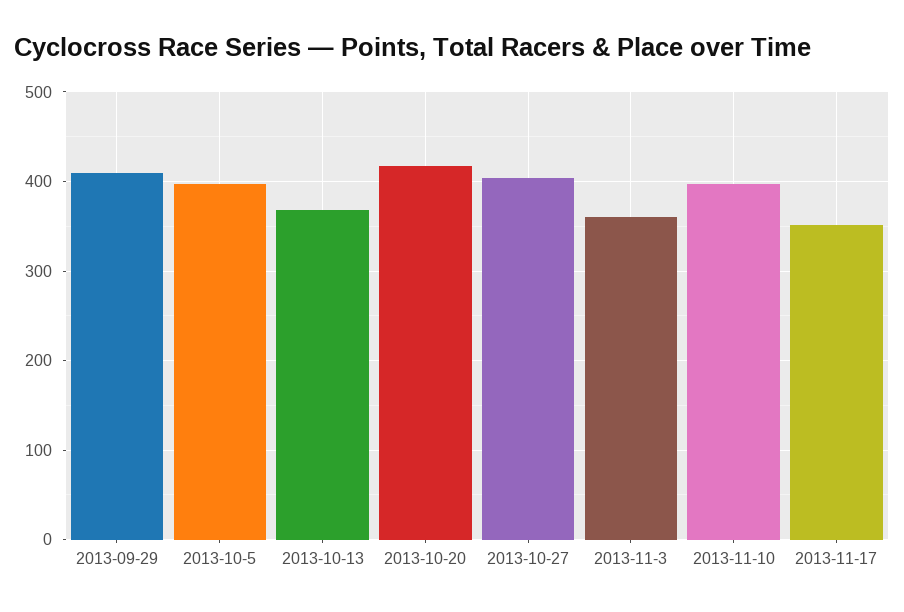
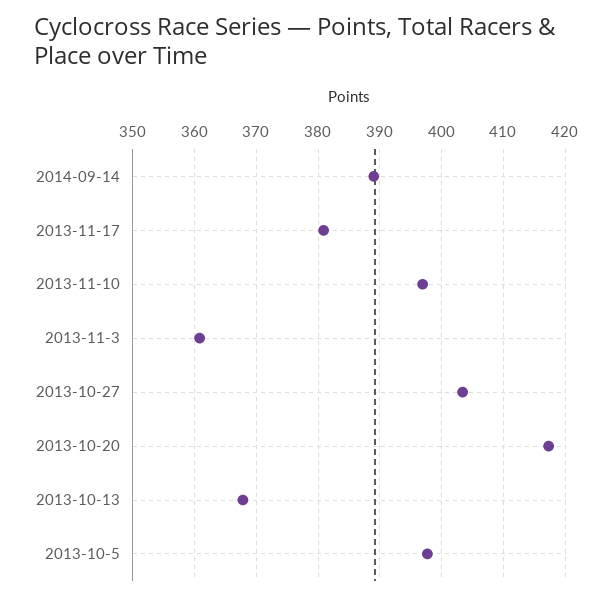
2013-09-29: 410 -> none
2013-11-17: 350 -> 381
2014-09-14: none -> 389

